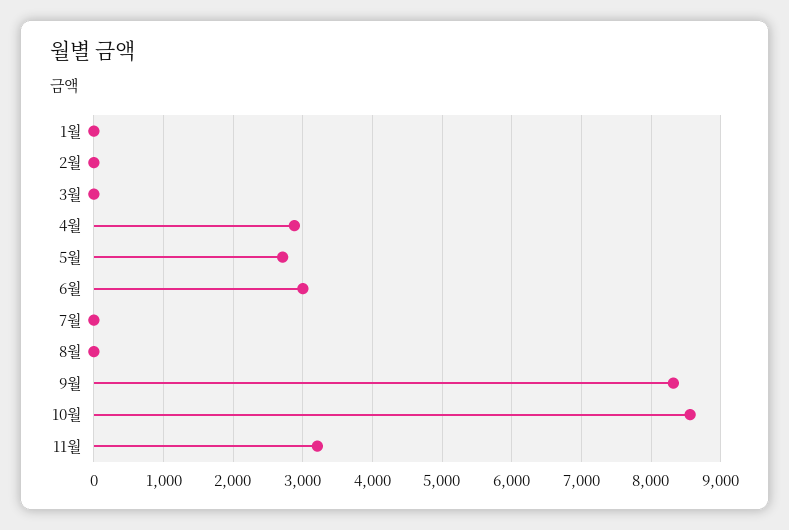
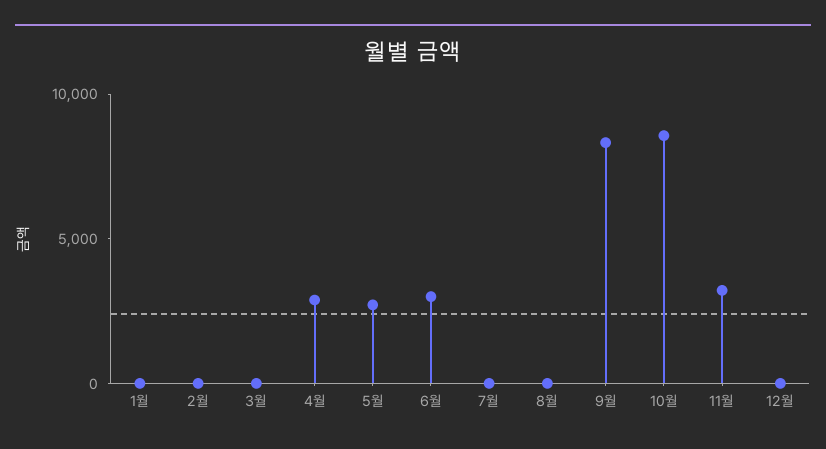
12월: none -> 0

